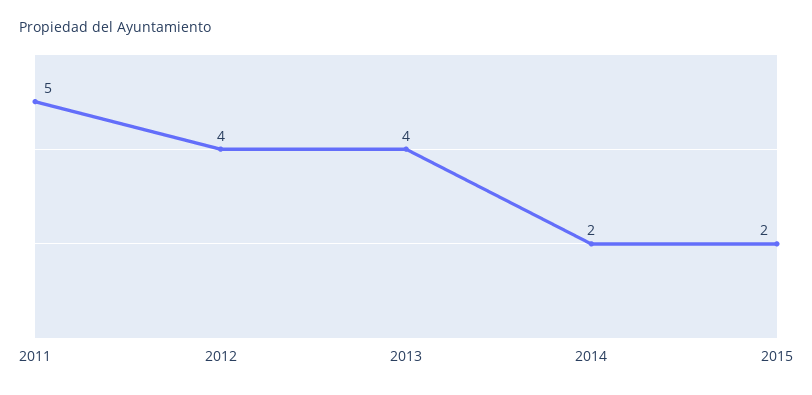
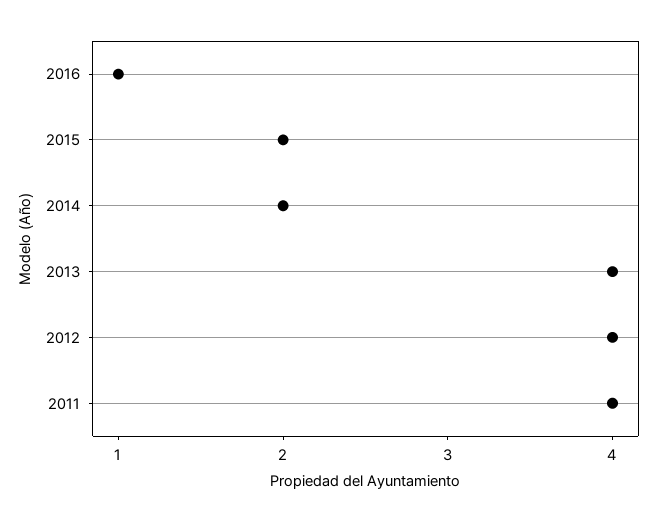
2011: 5 -> 4
2016: none -> 1

